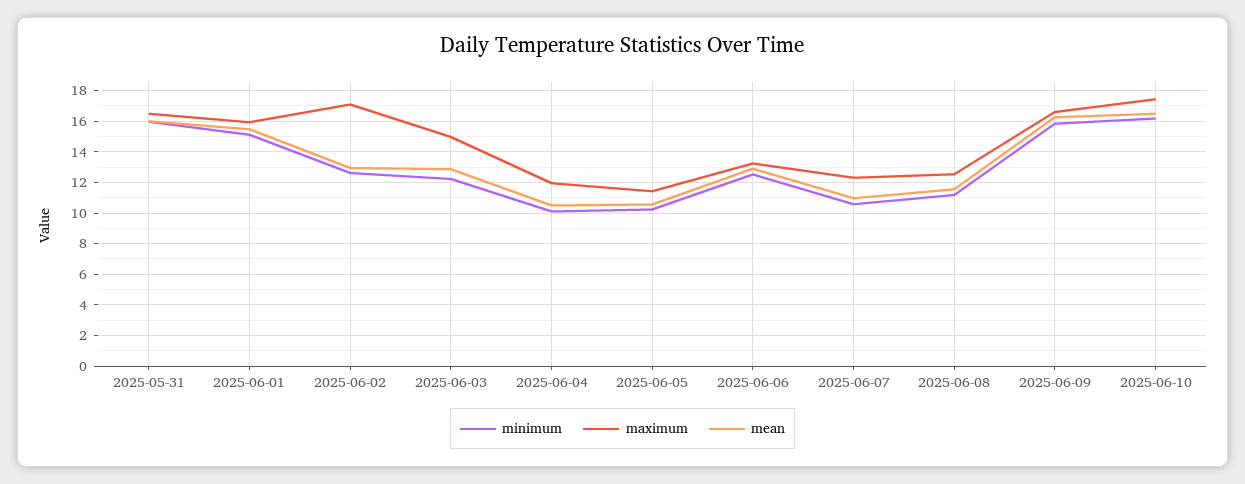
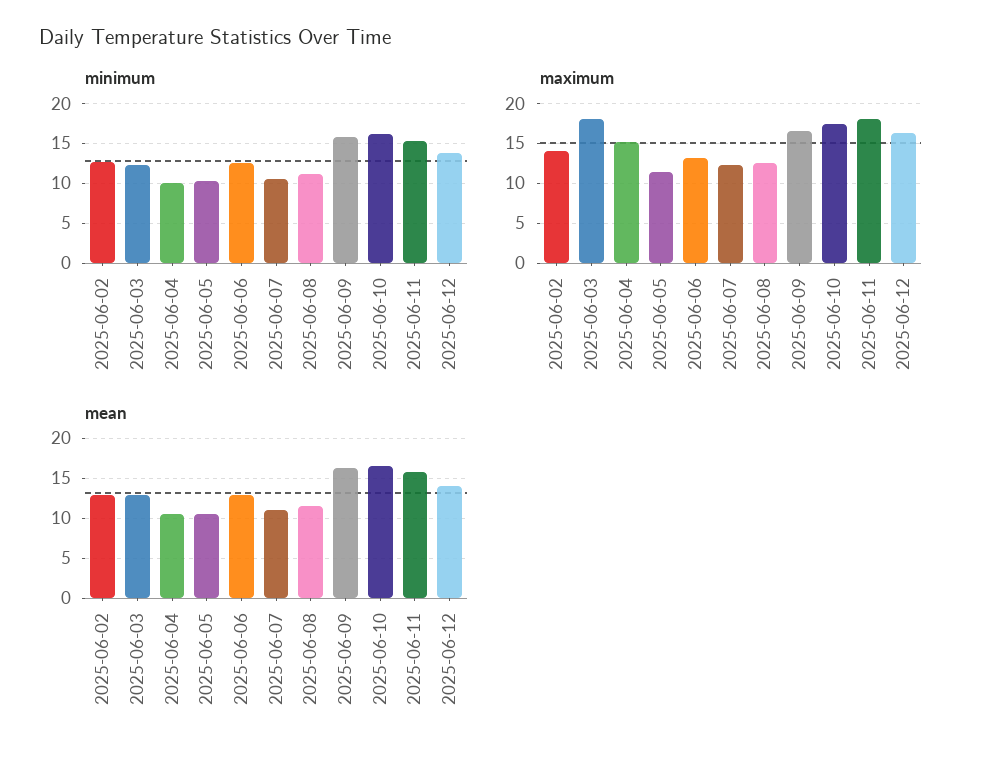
minimum, 2025-05-31: 16 -> none
maximum, 2025-05-31: 16.5 -> none
mean, 2025-05-31: 16 -> none
minimum, 2025-06-01: 15 -> none
maximum, 2025-06-01: 16 -> none
mean, 2025-06-01: 15.5 -> none
maximum, 2025-06-02: 17 -> 14
maximum, 2025-06-03: 15 -> 18
maximum, 2025-06-04: 12 -> 15
minimum, 2025-06-11: none -> 15
minimum, 2025-06-12: none -> 14
maximum, 2025-06-11: none -> 18
maximum, 2025-06-12: none -> 16
mean, 2025-06-11: none -> 16
mean, 2025-06-12: none -> 14

